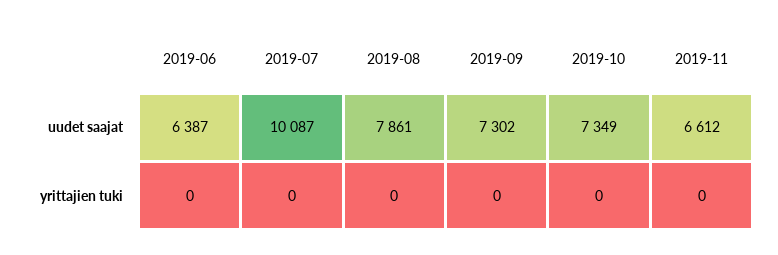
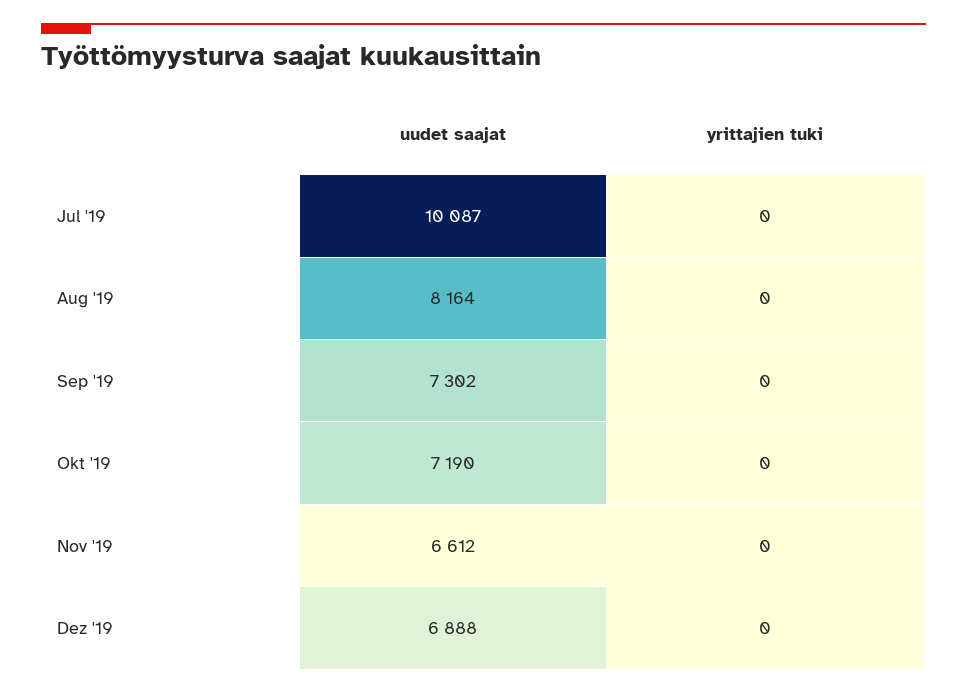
2019-06, uudet saajat: 6387 -> none
2019-08, uudet saajat: 7861 -> 8164
2019-10, uudet saajat: 7349 -> 7190
2019-06, yrittajien tuki: 0 -> none
Dez '19, uudet saajat: none -> 6888
Dez '19, yrittajien tuki: none -> 0

